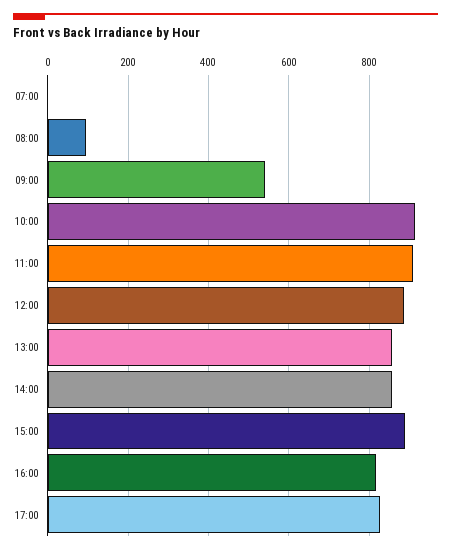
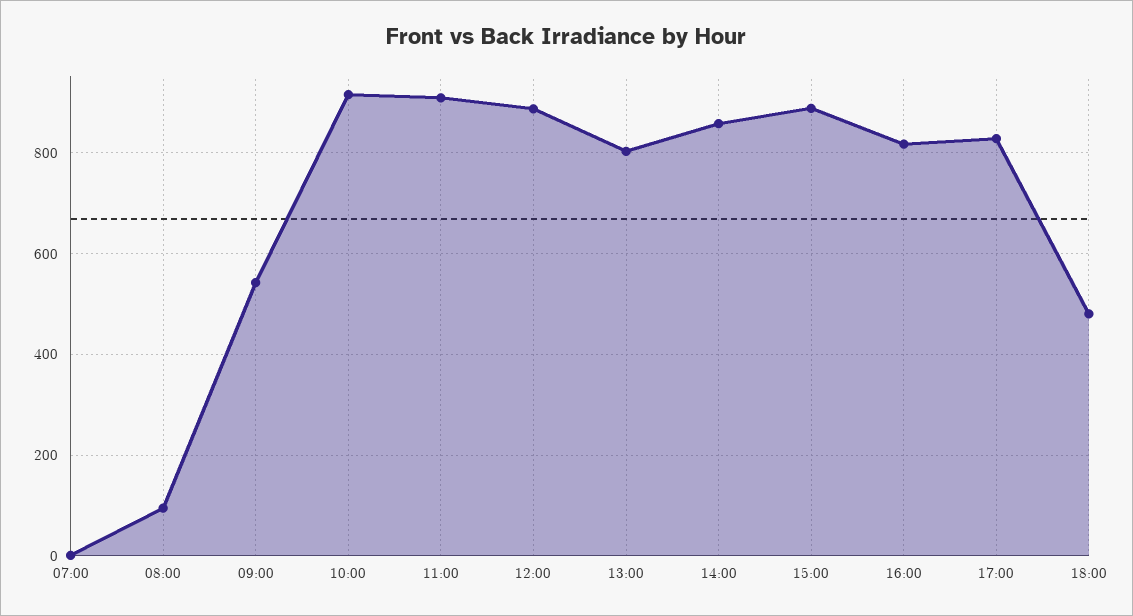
13:00: 860 -> 800
18:00: none -> 480

